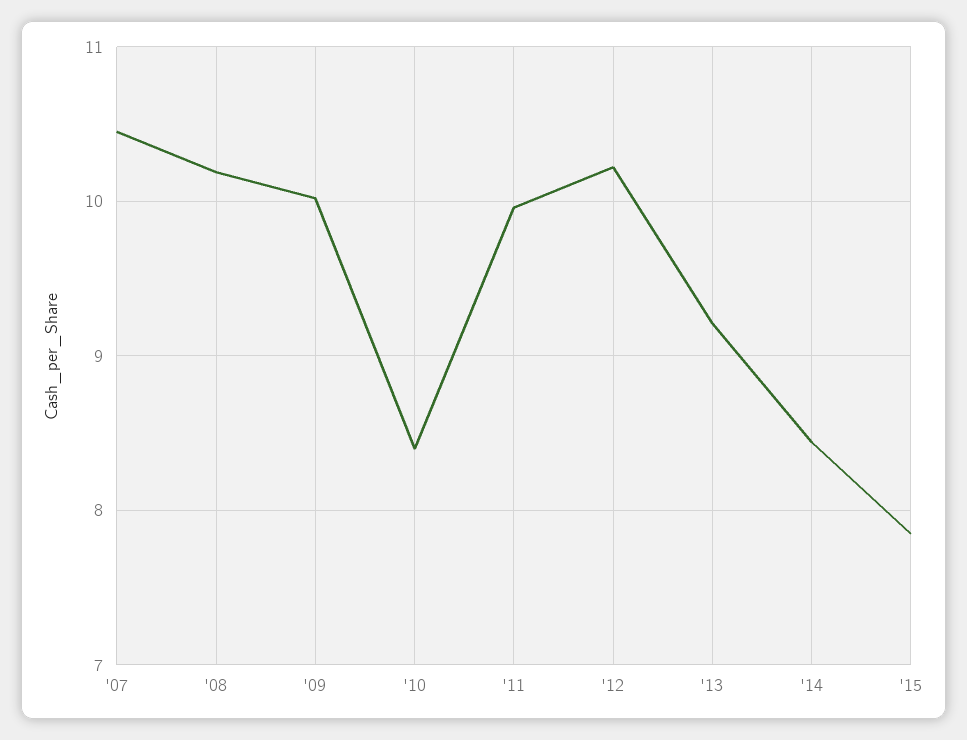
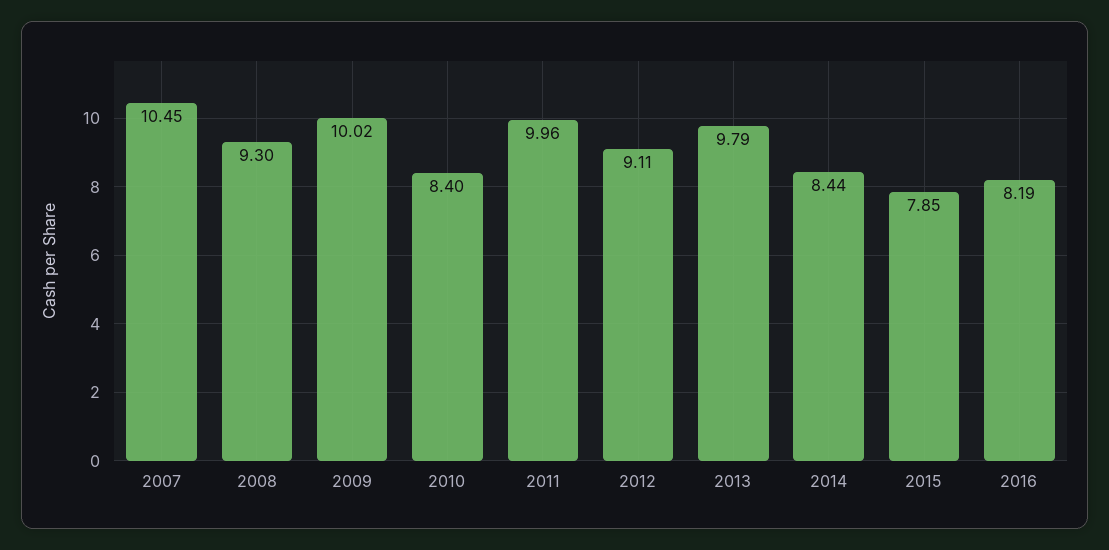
'08: 10.2 -> 9.3
'12: 10.2 -> 9.11
'13: 9.2 -> 9.79
2016: none -> 8.19

